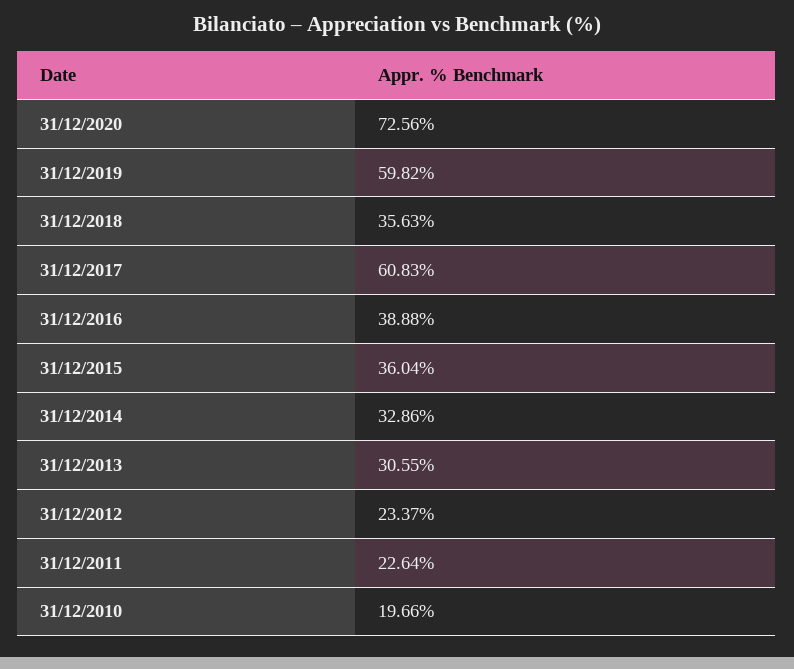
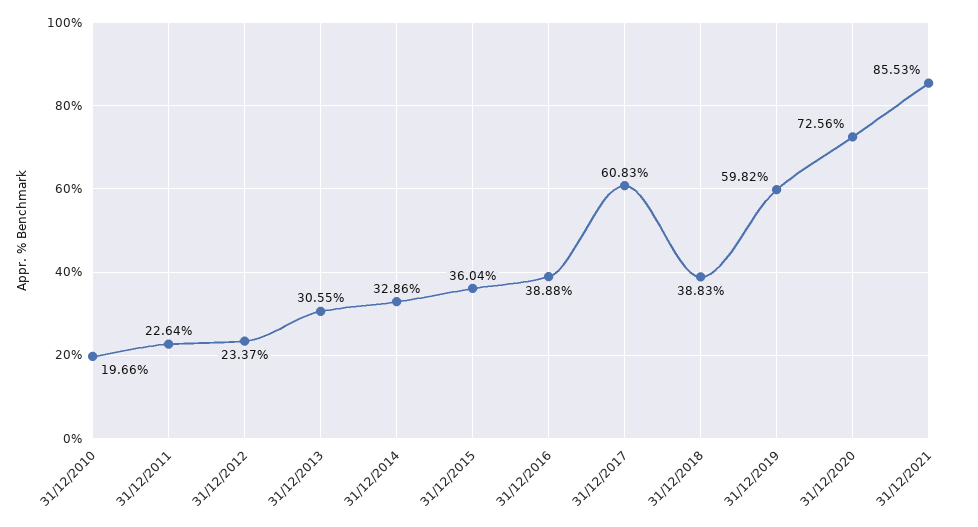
31/12/2018: 35.63 -> 38.83
31/12/2021: none -> 85.53

